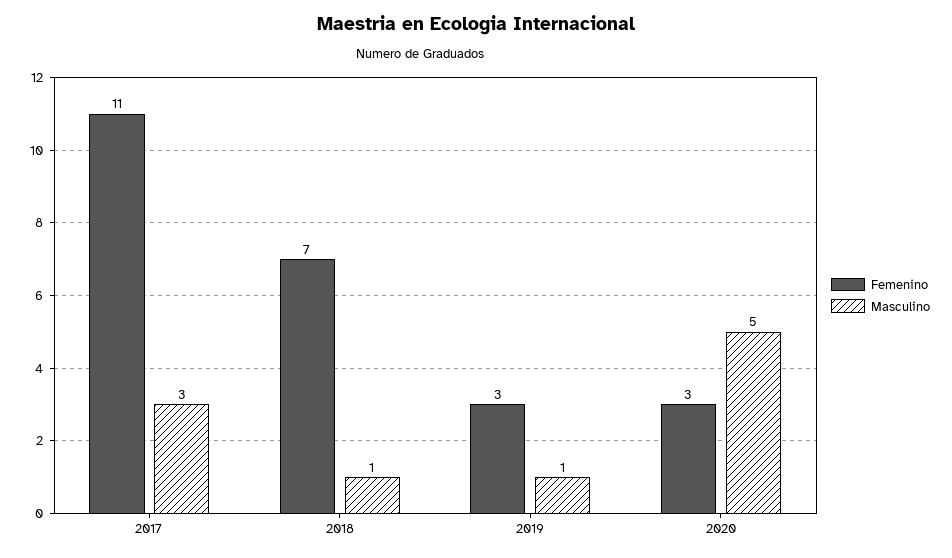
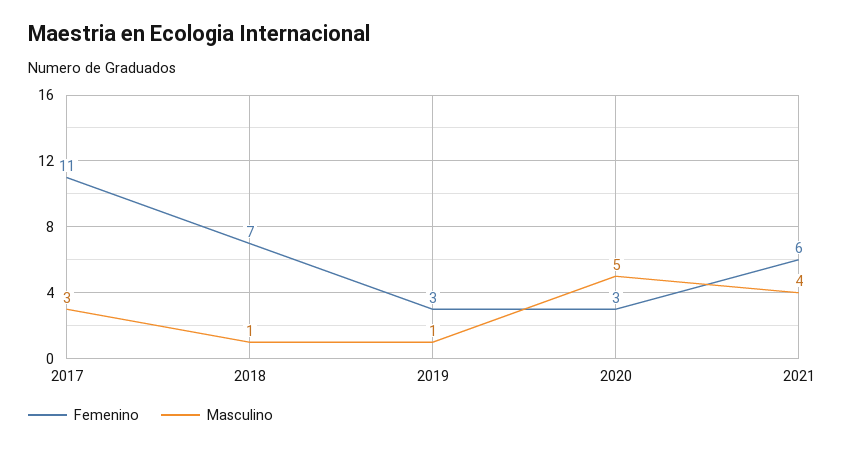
Femenino, 2021: none -> 6
Masculino, 2021: none -> 4

